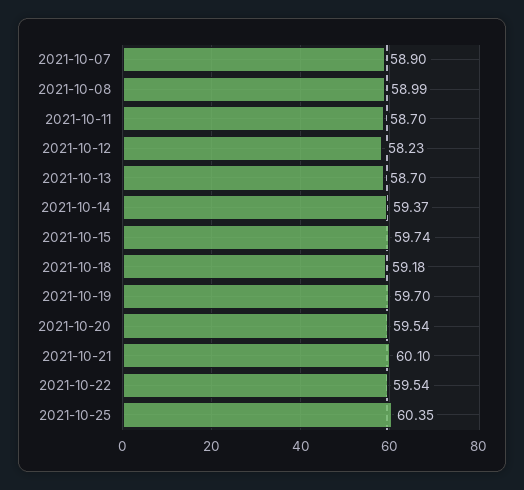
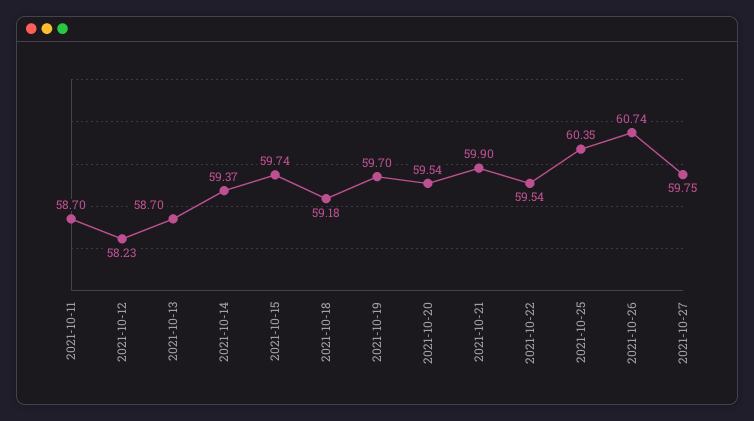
2021-10-07: 58.9 -> none
2021-10-08: 58.99 -> none
2021-10-21: 60.1 -> 59.9
2021-10-26: none -> 60.74
2021-10-27: none -> 59.75

